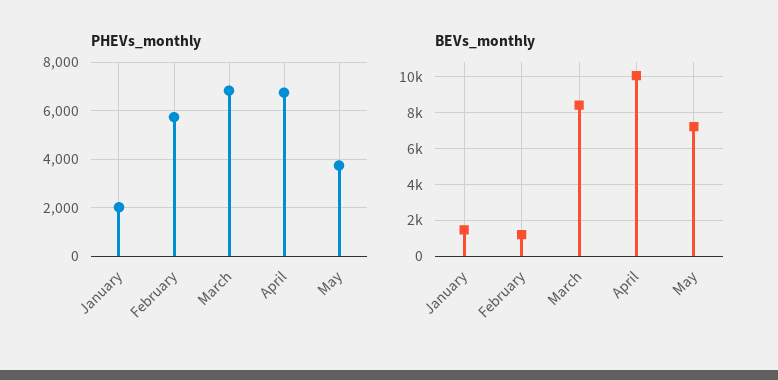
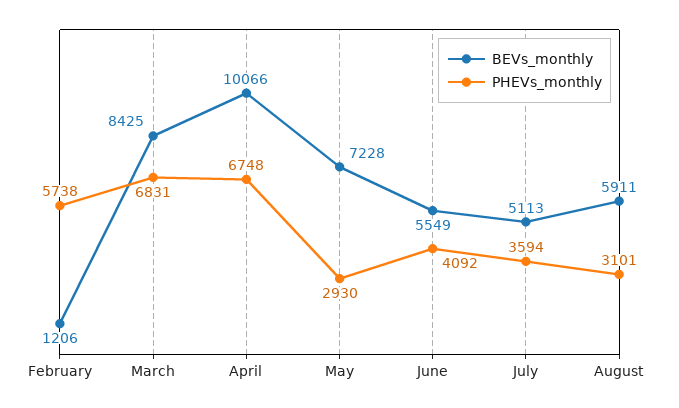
PHEVs_monthly, January: 2000 -> none
PHEVs_monthly, May: 3750 -> 2930
BEVs_monthly, January: 1500 -> none
BEVs_monthly, June: none -> 5549
PHEVs_monthly, June: none -> 4092
BEVs_monthly, July: none -> 5113
PHEVs_monthly, July: none -> 3594
BEVs_monthly, August: none -> 5911
PHEVs_monthly, August: none -> 3101

